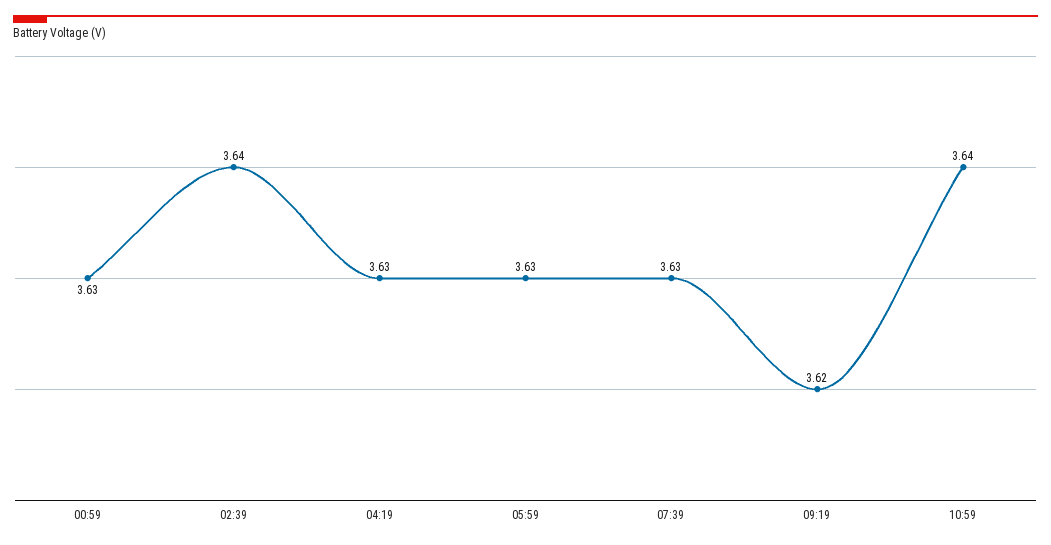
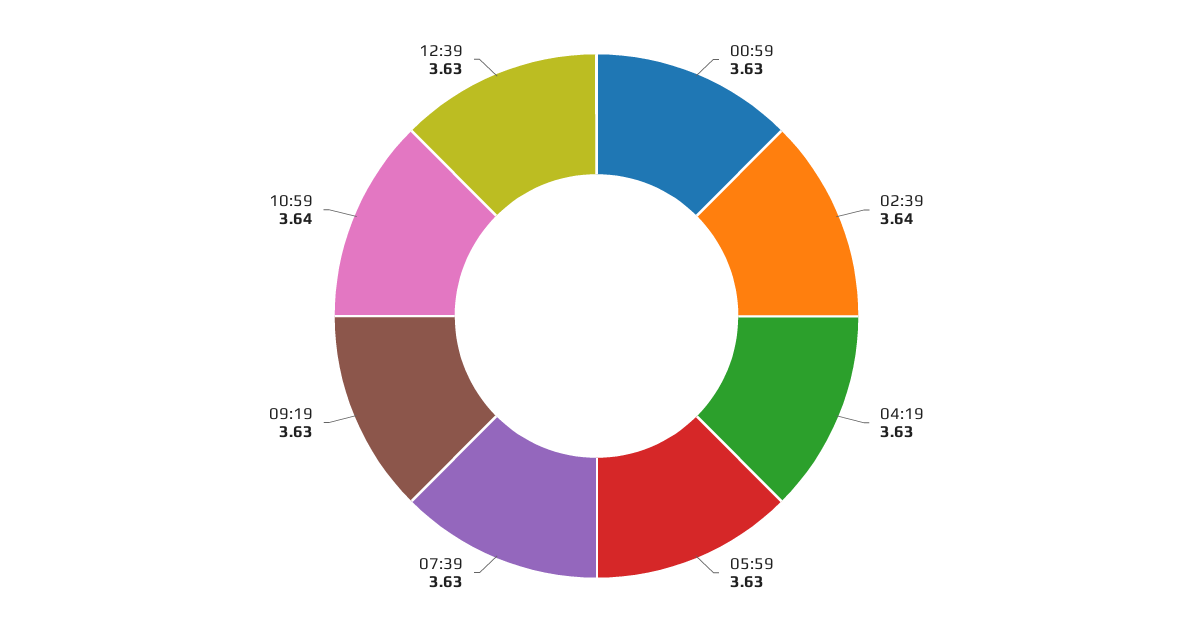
09:19: 3.62 -> 3.63
12:39: none -> 3.63

